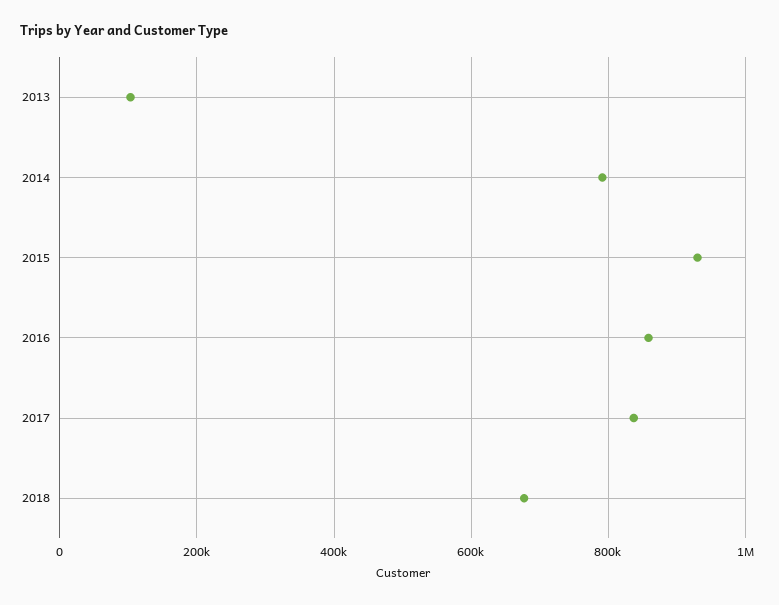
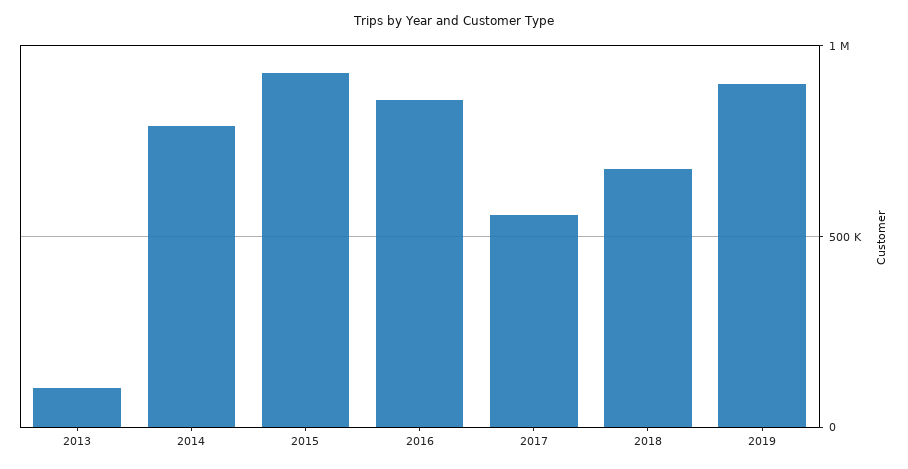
2017: 840000 -> 550000
2019: none -> 900000

